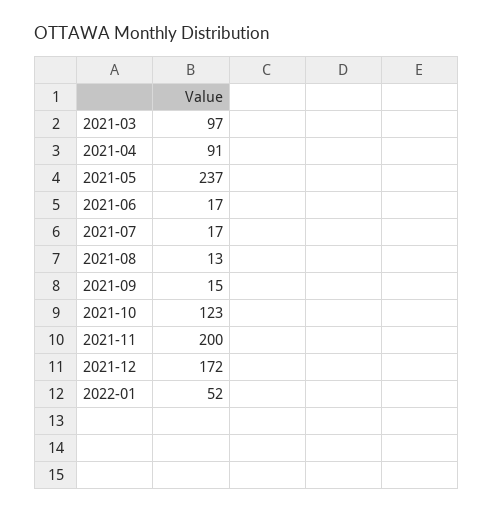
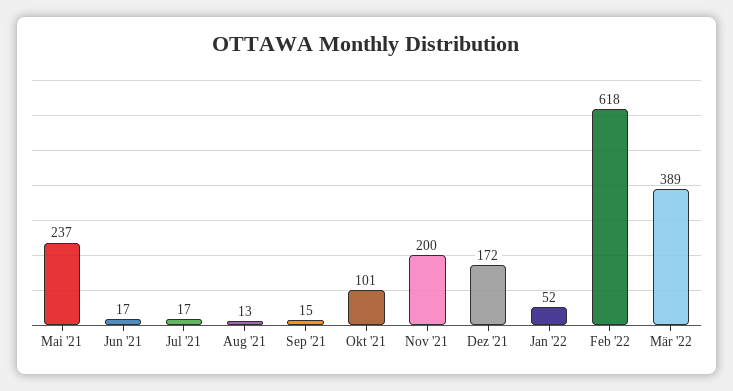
2021-03: 97 -> none
2021-04: 91 -> none
2021-10: 123 -> 101
Feb '22: none -> 618
Mär '22: none -> 389

